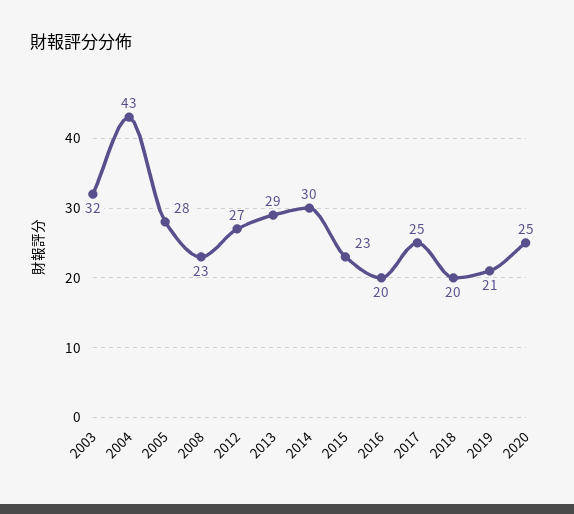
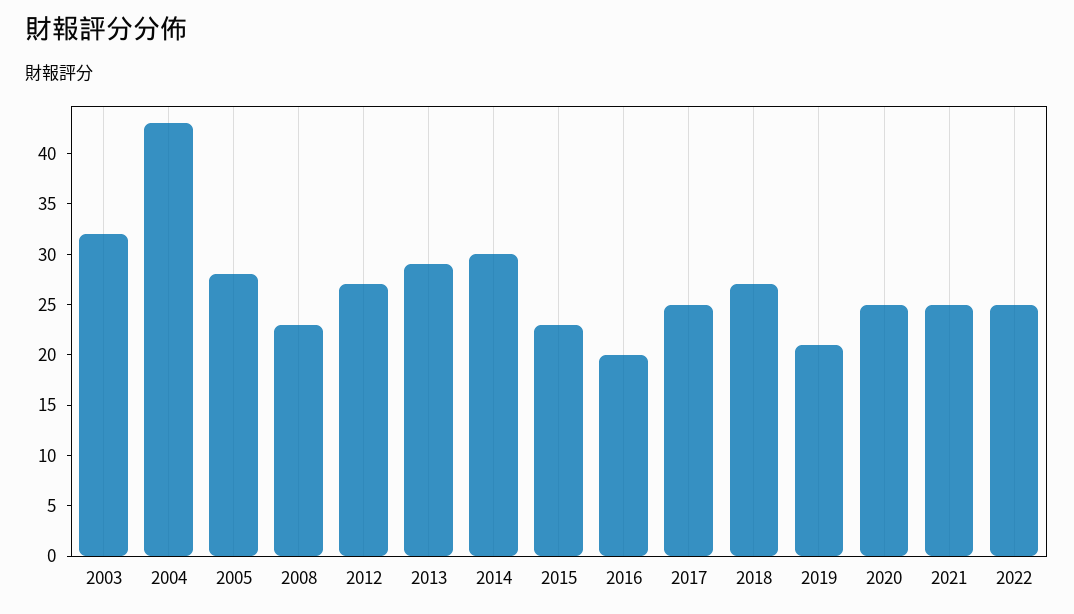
2018: 20 -> 27
2021: none -> 25
2022: none -> 25

